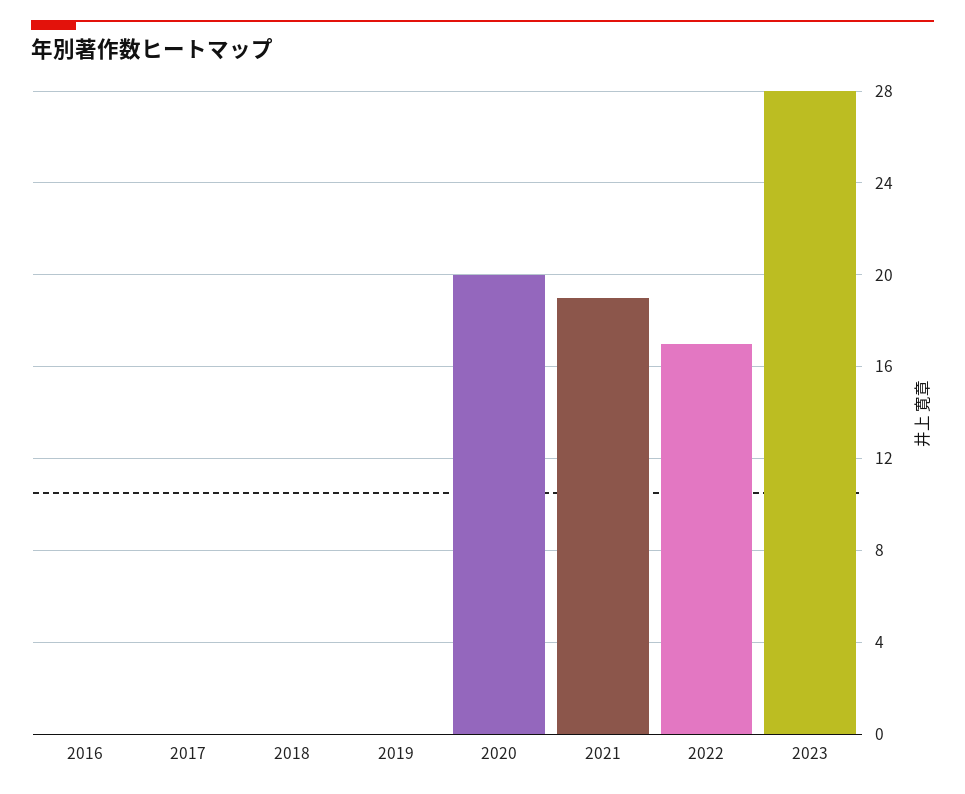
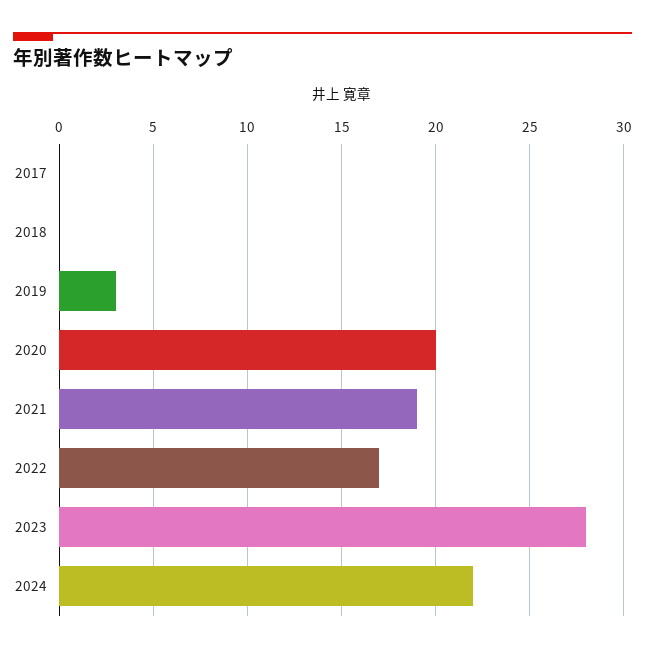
2016: 0 -> none
2019: 0 -> 3
2024: none -> 22

